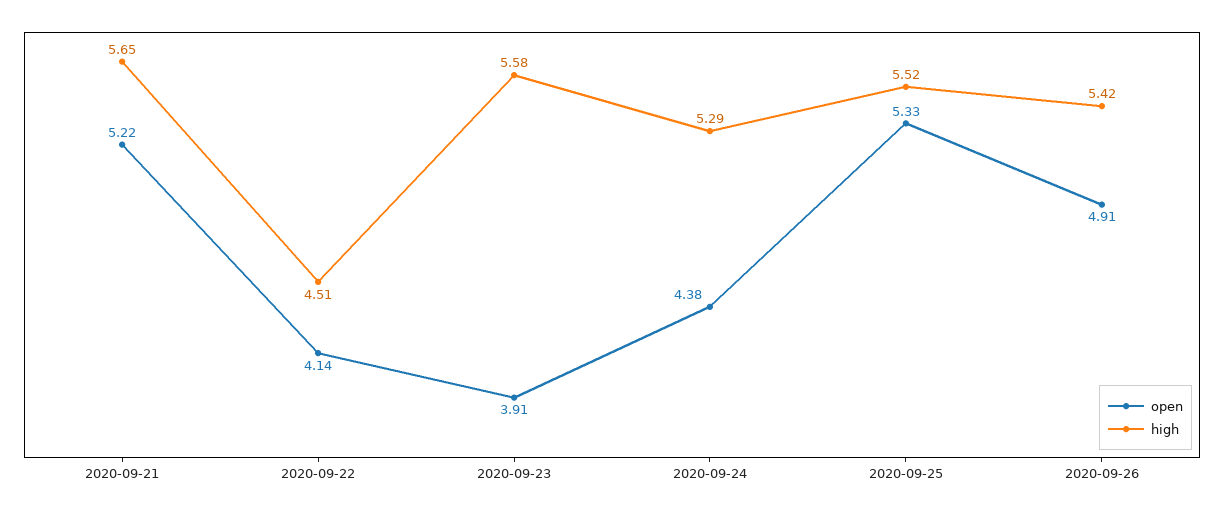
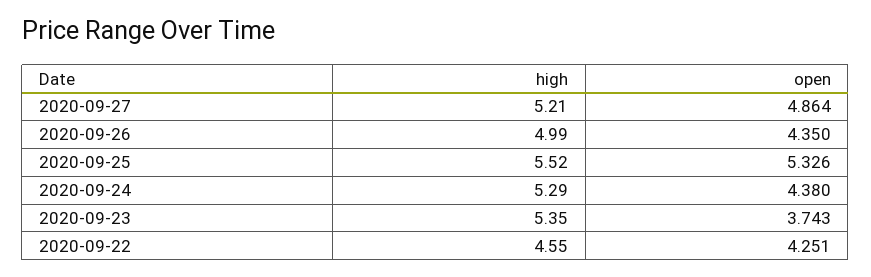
open, 2020-09-21: 5.22 -> none
high, 2020-09-21: 5.65 -> none
open, 2020-09-22: 4.14 -> 4.251
high, 2020-09-22: 4.51 -> 4.55
open, 2020-09-23: 3.91 -> 3.743
high, 2020-09-23: 5.58 -> 5.35
open, 2020-09-26: 4.91 -> 4.35
high, 2020-09-26: 5.42 -> 4.99
high, 2020-09-27: none -> 5.21
open, 2020-09-27: none -> 4.864

